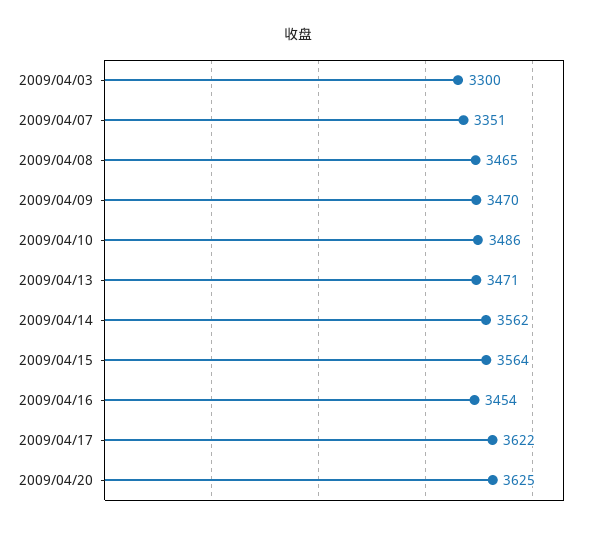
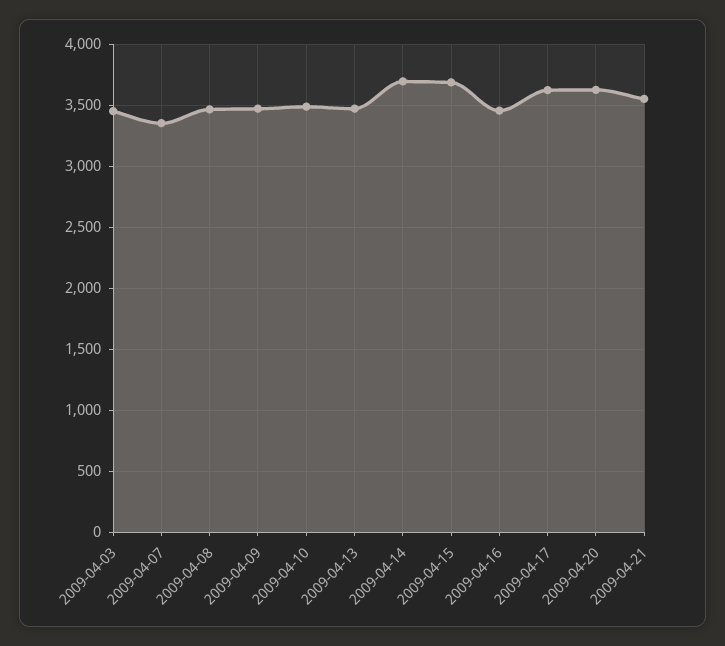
2009/04/03: 3300 -> 3450
2009/04/14: 3562 -> 3700
2009/04/15: 3564 -> 3700
2009-04-21: none -> 3550

